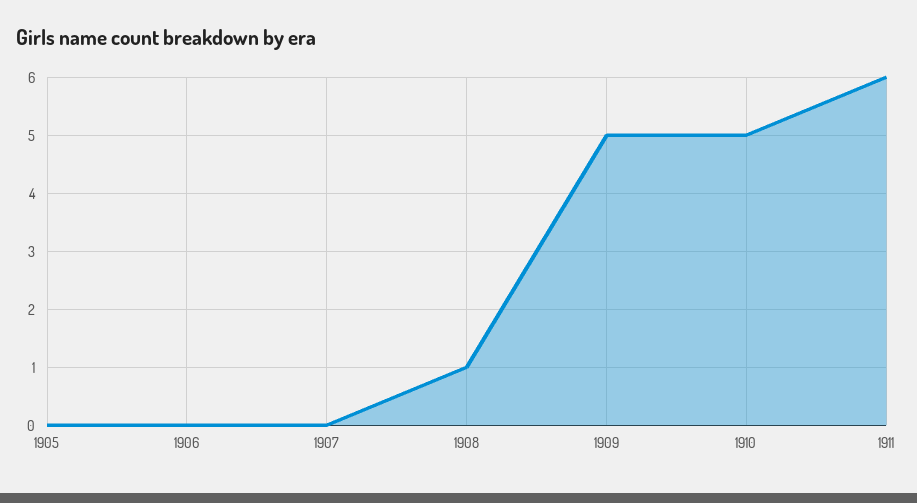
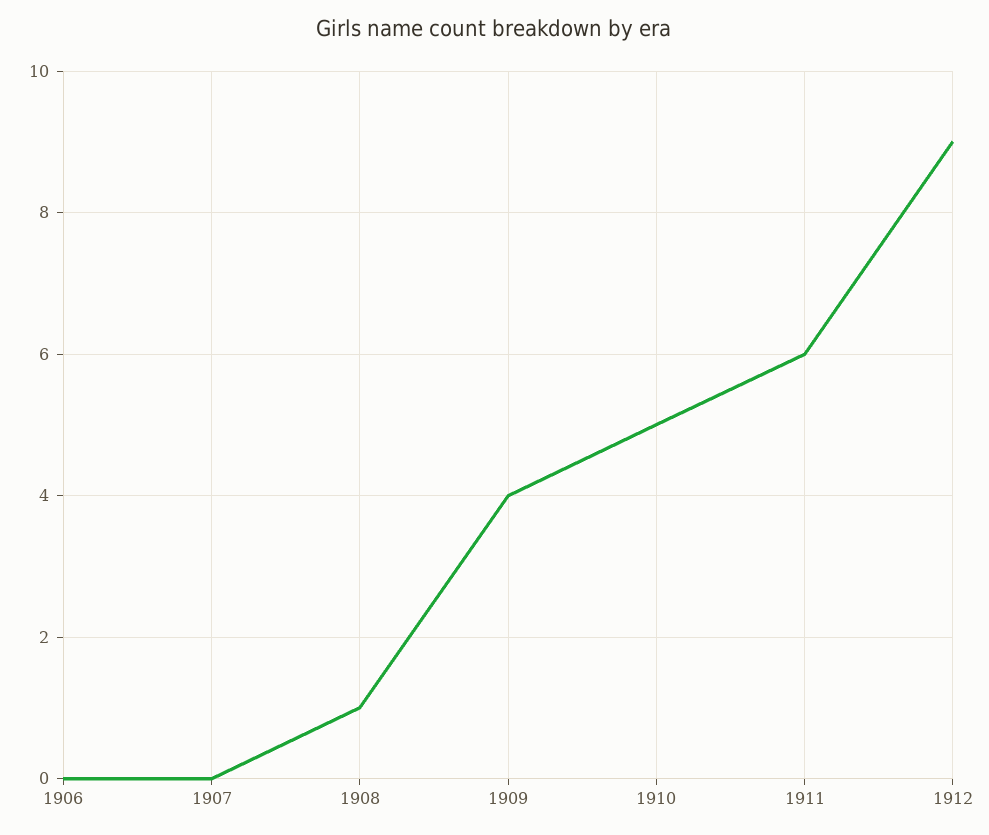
1905: 0 -> none
1909: 5 -> 4
1912: none -> 9

